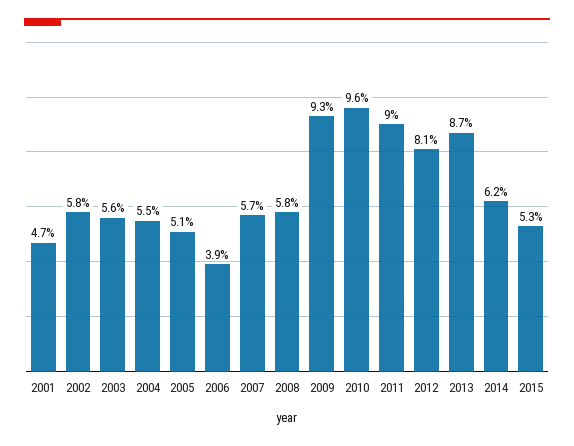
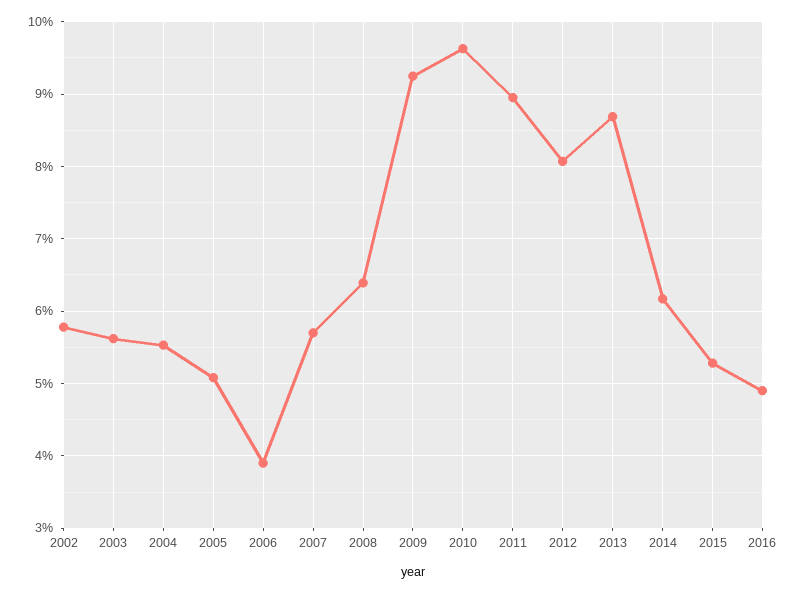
2001: 4.7 -> none
2008: 5.8 -> 6.4
2016: none -> 4.9

